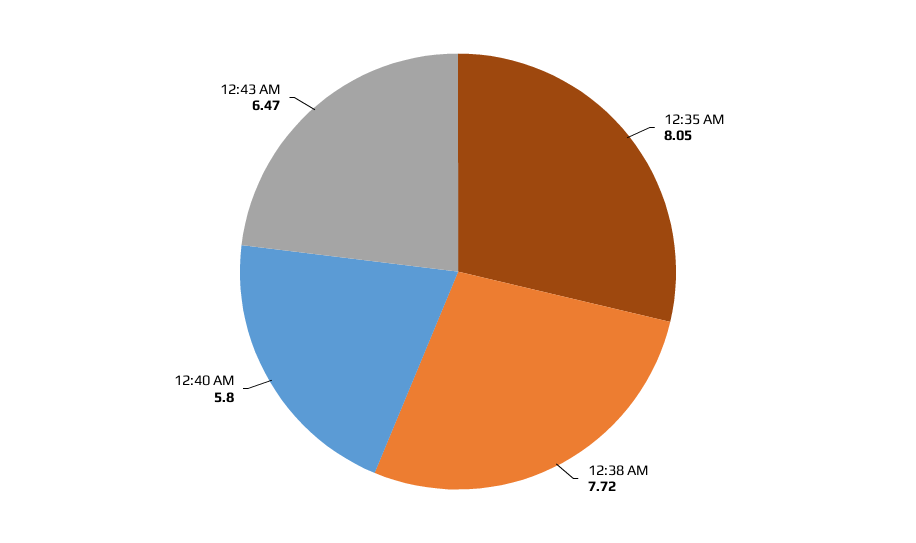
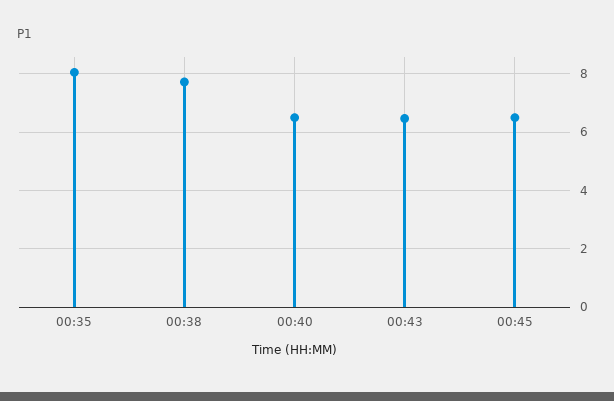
12:40 AM: 5.8 -> 6.5
00:45: none -> 6.5

